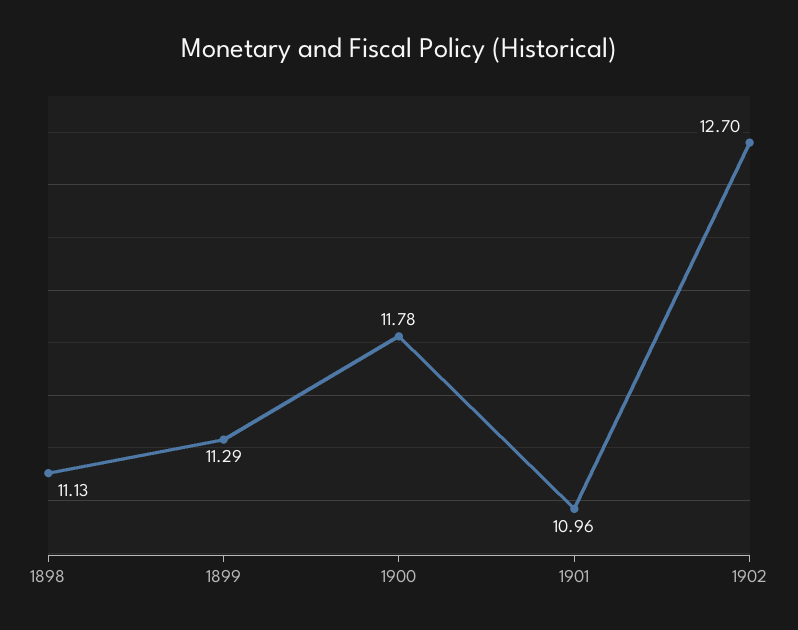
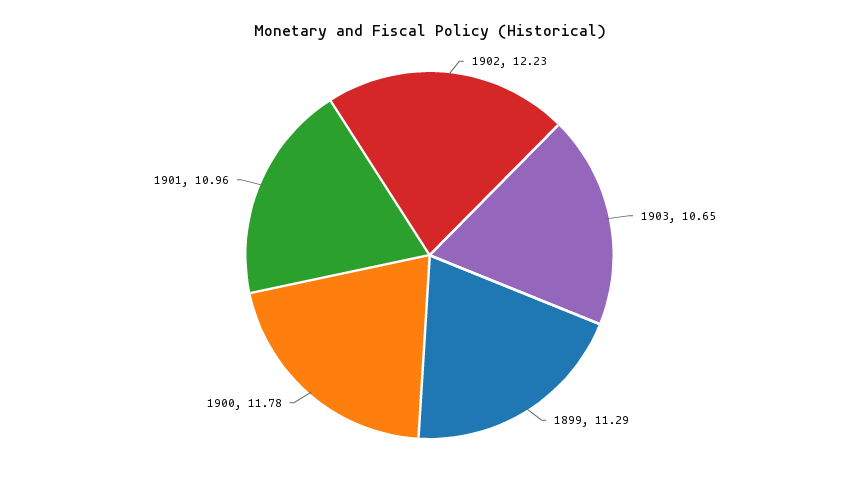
1898: 11.13 -> none
1902: 12.7 -> 12.23
1903: none -> 10.65

